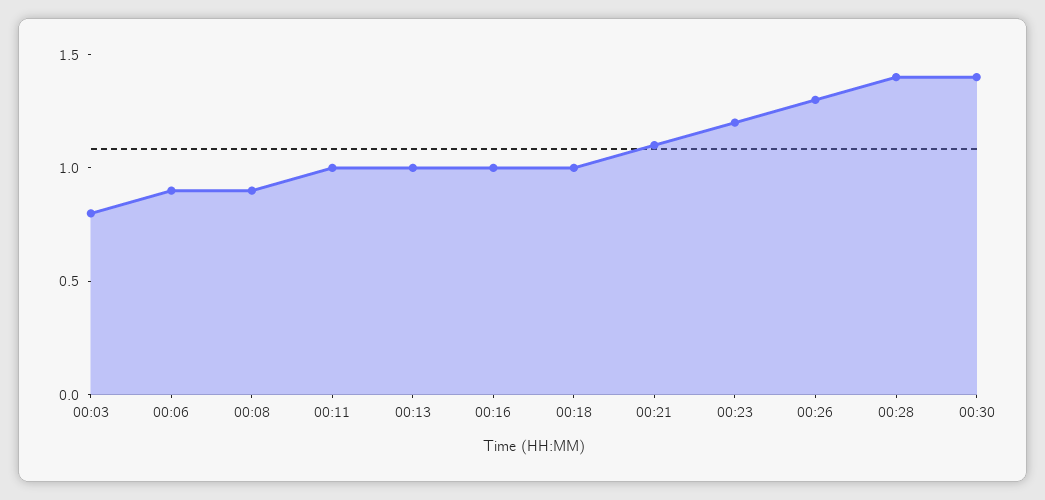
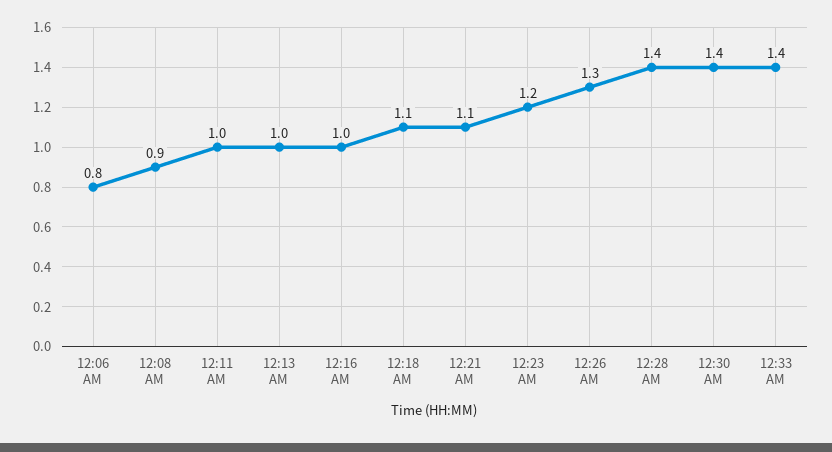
00:03: 0.8 -> none
00:06: 0.9 -> 0.8
00:18: 1 -> 1.1
12:33 AM: none -> 1.4

